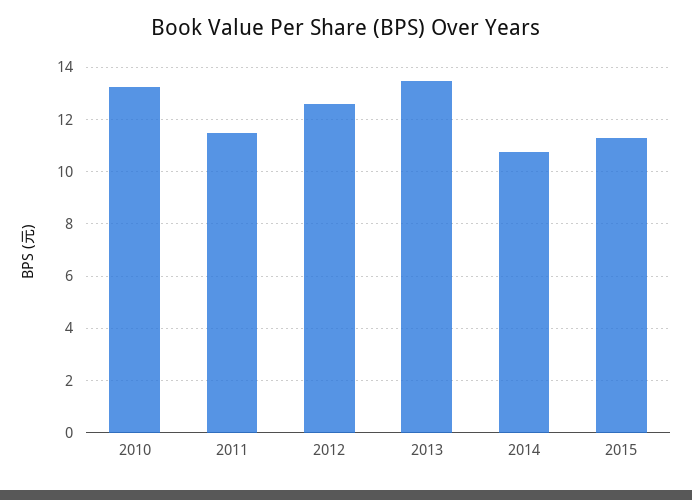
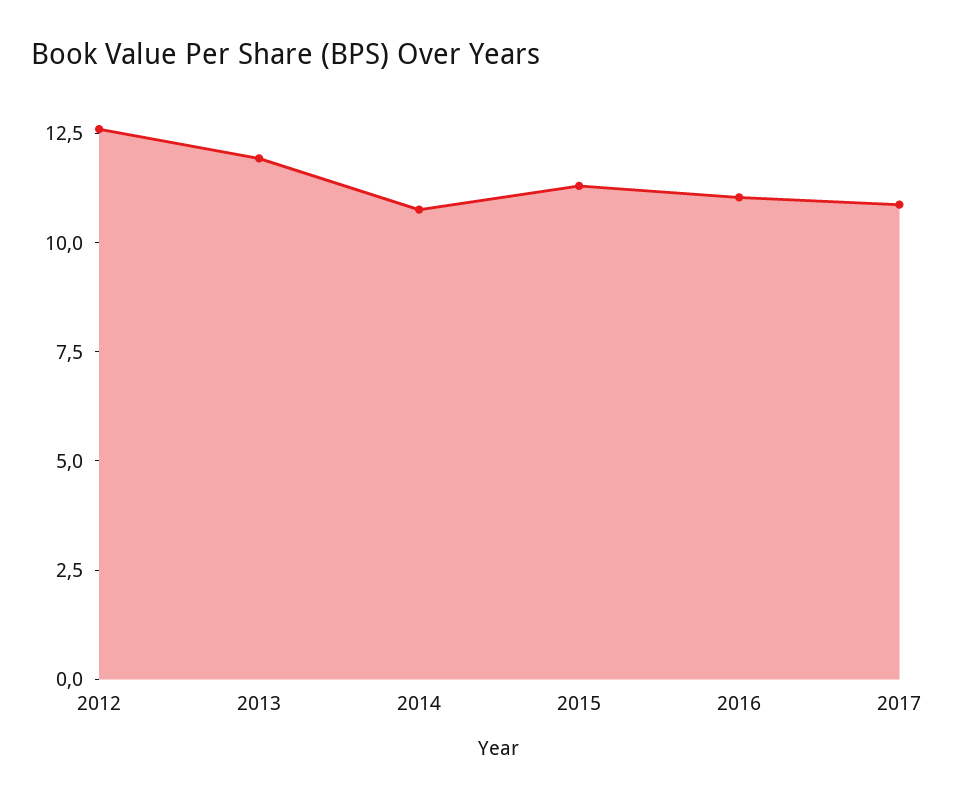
2010: 13.25 -> none
2011: 11.5 -> none
2013: 13.5 -> 12
2016: none -> 11
2017: none -> 11

